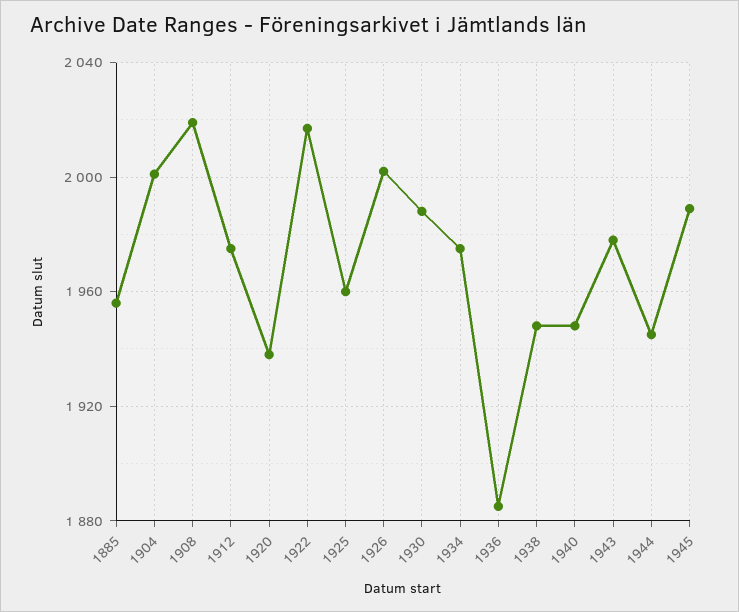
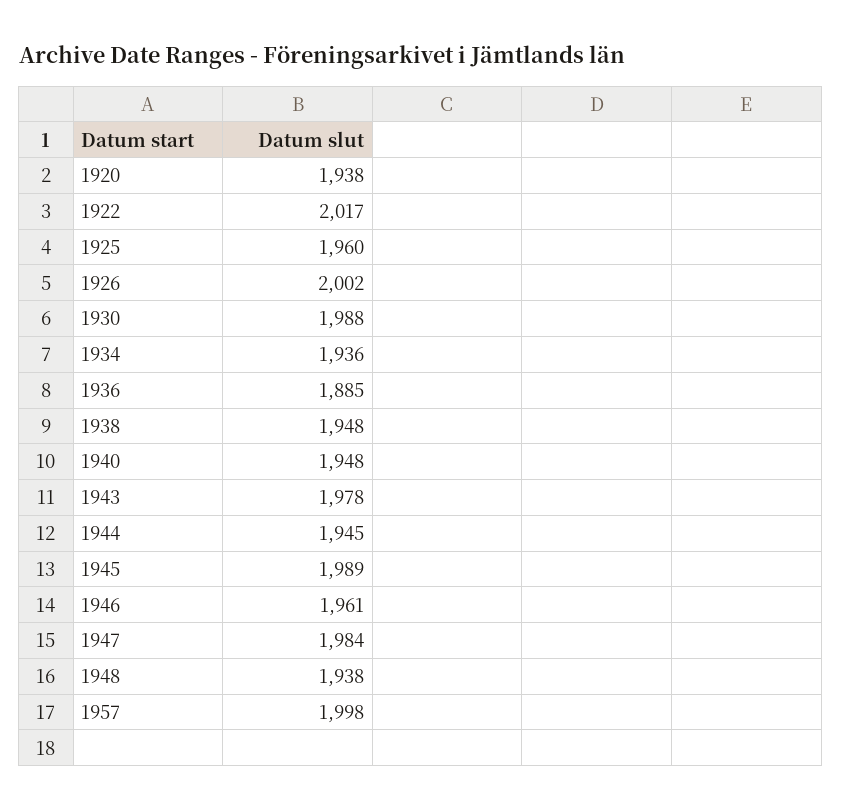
1885: 1955 -> none
1904: 2000 -> none
1908: 2020 -> none
1912: 1975 -> none
1934: 1975 -> 1936
1946: none -> 1961
1947: none -> 1984
1948: none -> 1938
1957: none -> 1998

